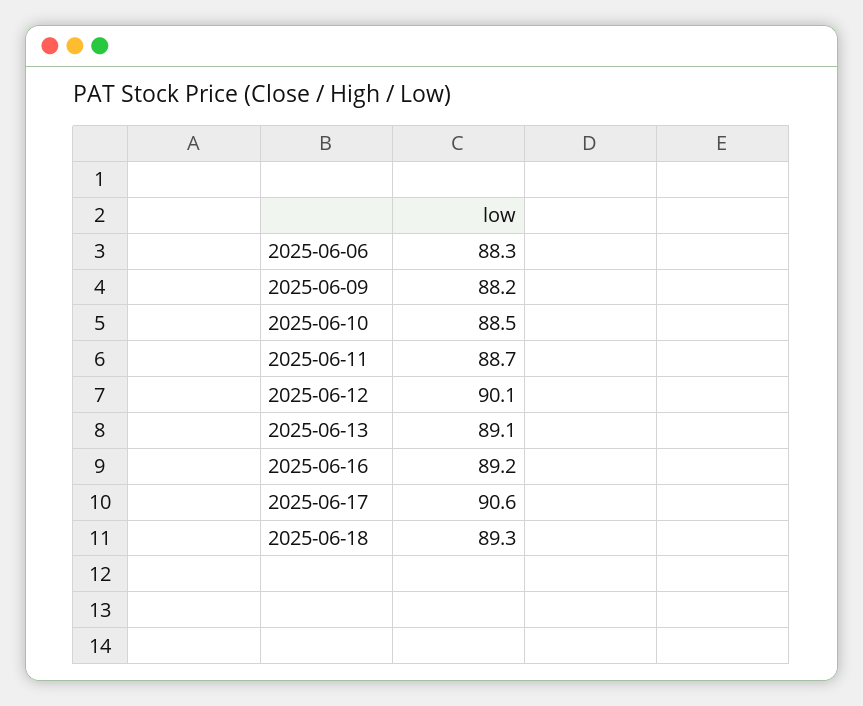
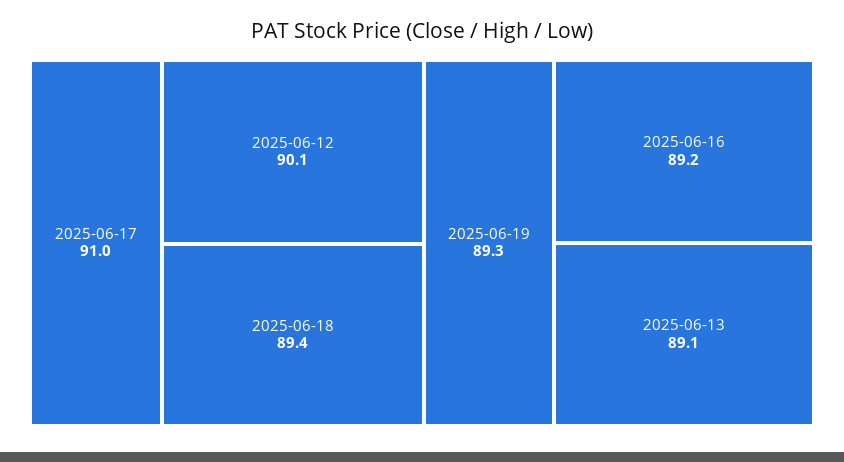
2025-06-06: 88.3 -> none
2025-06-09: 88.2 -> none
2025-06-10: 88.5 -> none
2025-06-11: 88.7 -> none
2025-06-17: 90.6 -> 91
2025-06-18: 89.3 -> 89.4
2025-06-19: none -> 89.3

